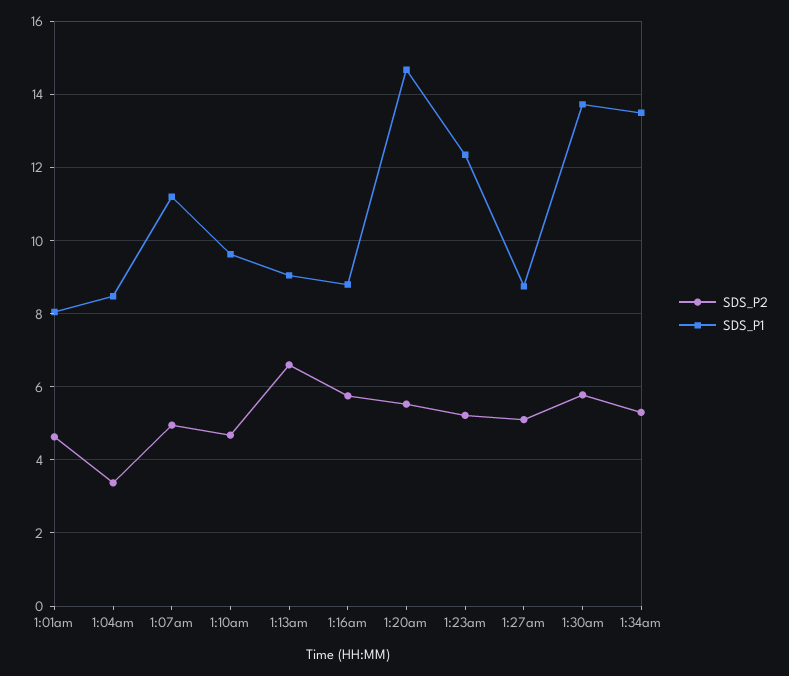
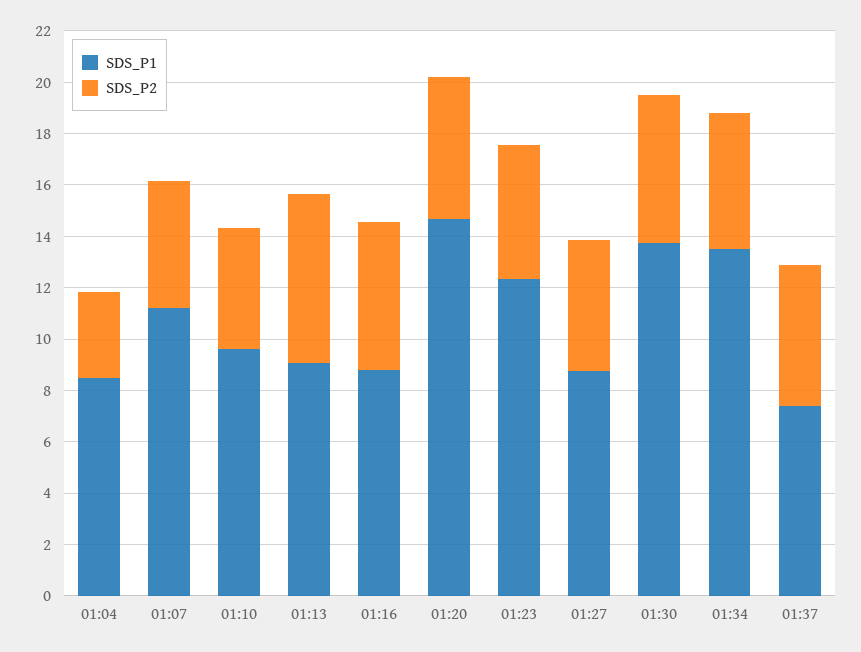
SDS_P2, 1:01am: 4.6 -> none
SDS_P1, 1:01am: 8 -> none
SDS_P1, 01:37: none -> 7.5
SDS_P2, 01:37: none -> 5.5

